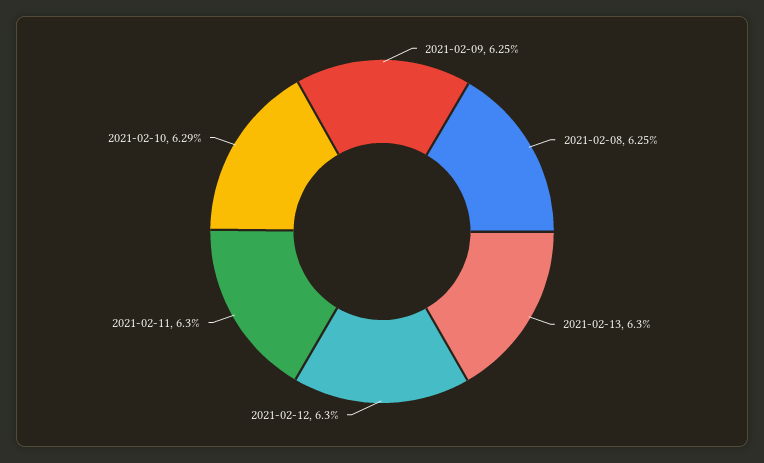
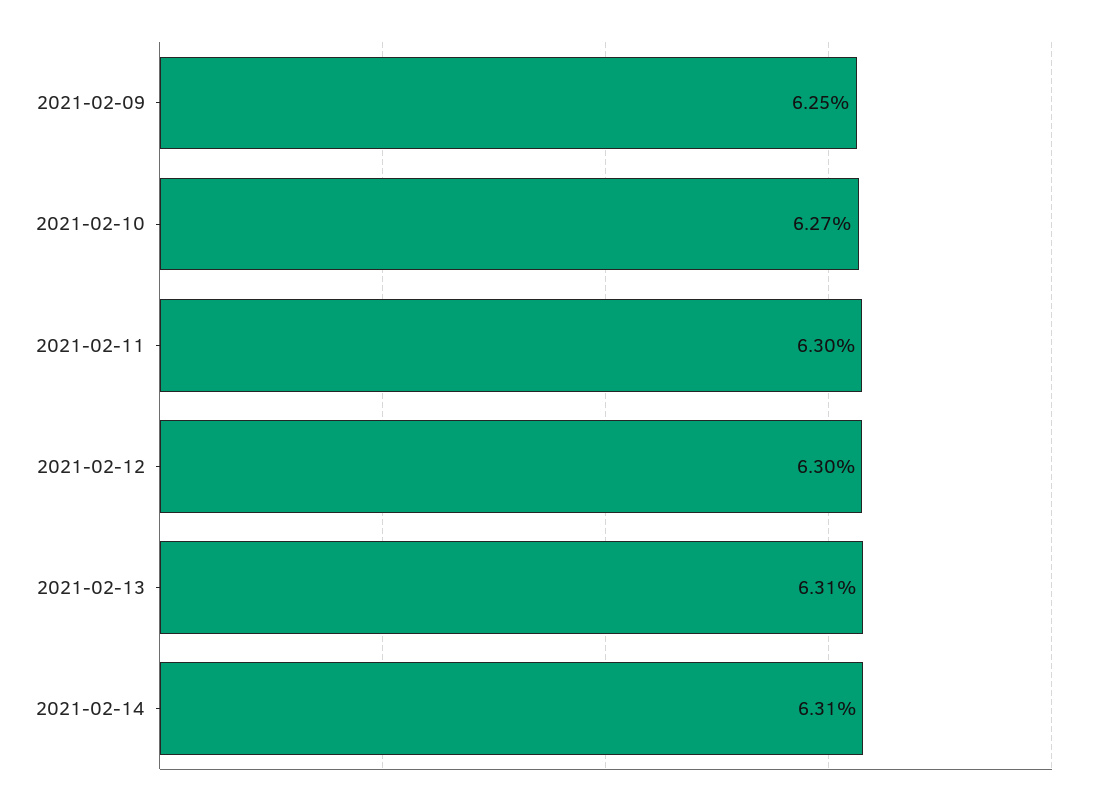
2021-02-08: 6.25 -> none
2021-02-13: 6.3 -> 6.31
2021-02-10: 6.29 -> 6.27
2021-02-14: none -> 6.31

